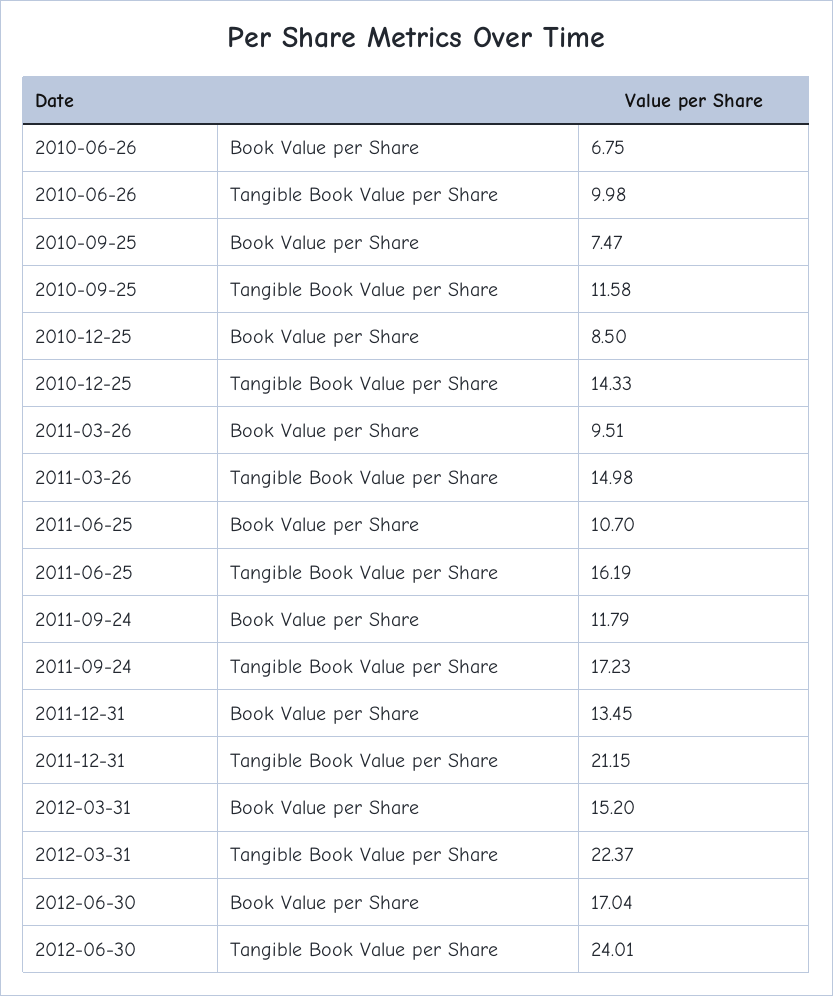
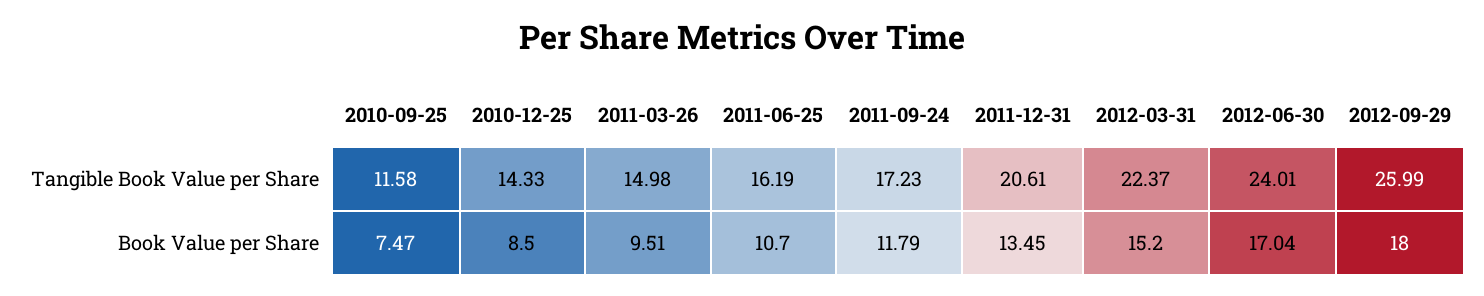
2010-06-26, Book Value per Share: 6.75 -> none
2010-06-26, Tangible Book Value per Share: 9.98 -> none
2011-12-31, Tangible Book Value per Share: 21.15 -> 20.61
2012-09-29, Tangible Book Value per Share: none -> 25.99
2012-09-29, Book Value per Share: none -> 18

